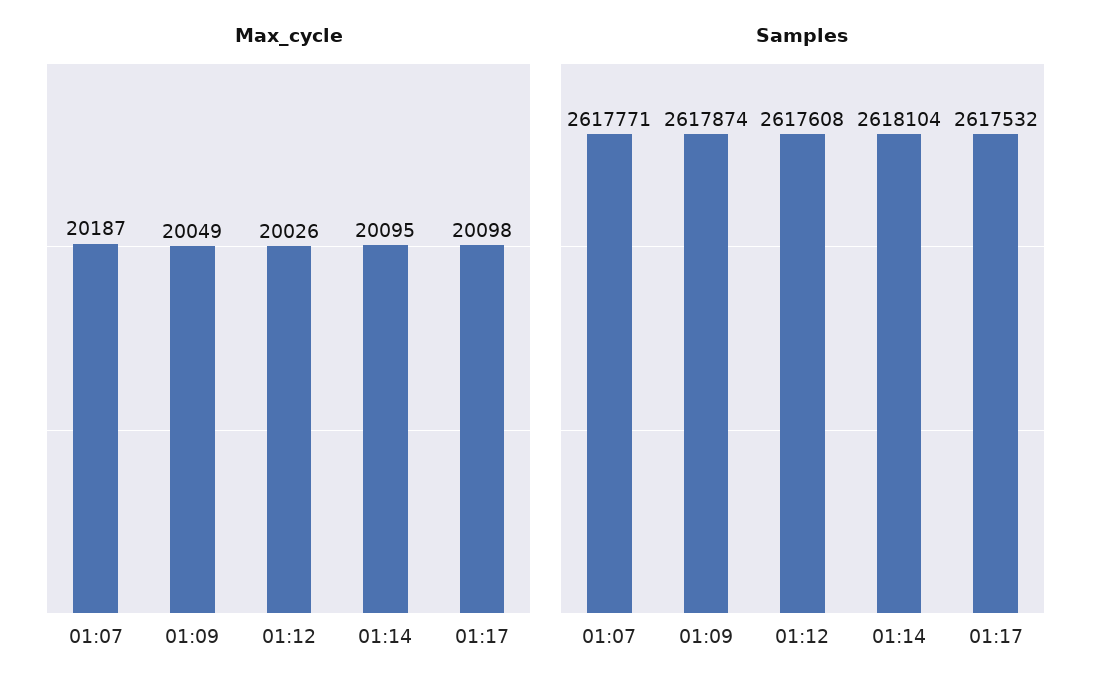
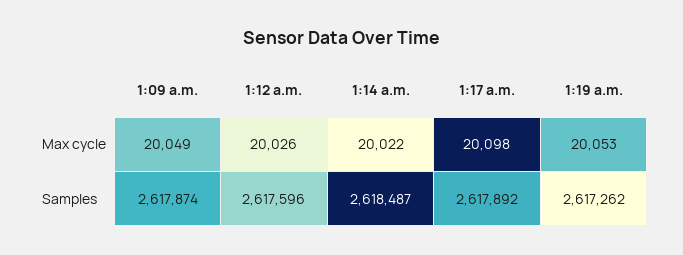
Max_cycle, 01:07: 20187 -> none
Max_cycle, 01:14: 20095 -> 20022
Samples, 01:07: 2617771 -> none
Samples, 01:12: 2617608 -> 2617596
Samples, 01:14: 2618104 -> 2618487
Samples, 01:17: 2617532 -> 2617892
Max_cycle, 1:19 a.m.: none -> 20053
Samples, 1:19 a.m.: none -> 2617262

